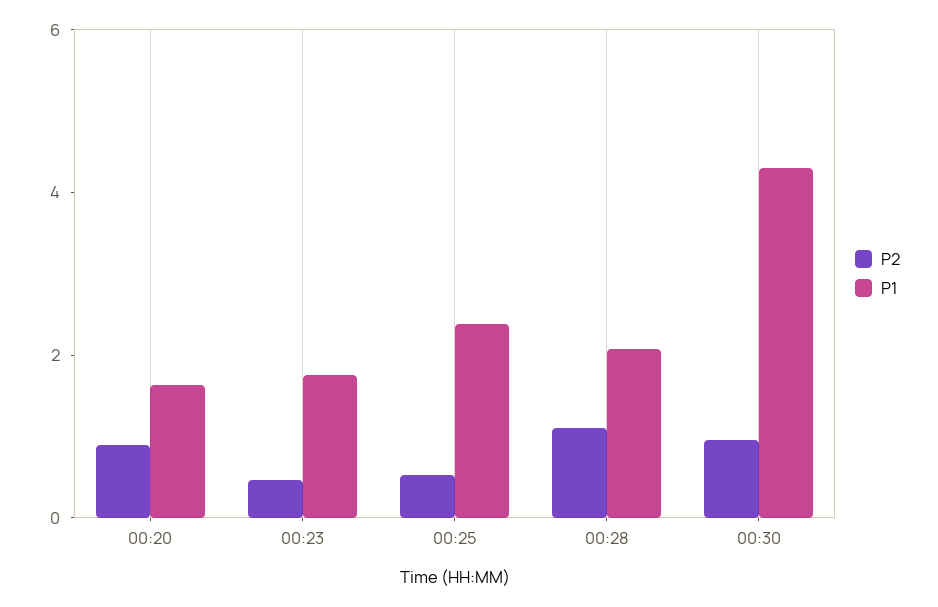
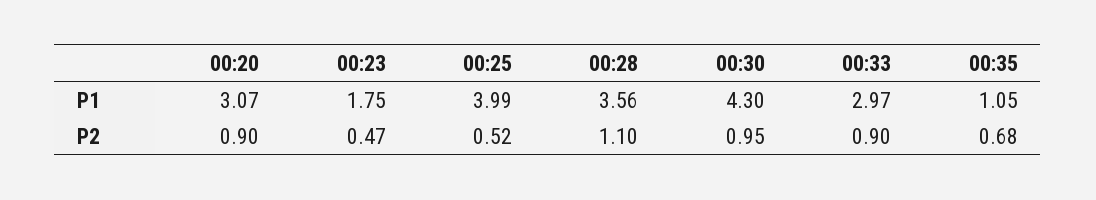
P1, 00:20: 1.5 -> 3.07
P1, 00:25: 2.5 -> 3.99
P1, 00:28: 2 -> 3.56
P1, 00:33: none -> 2.97
P1, 00:35: none -> 1.05
P2, 00:33: none -> 0.9
P2, 00:35: none -> 0.68

